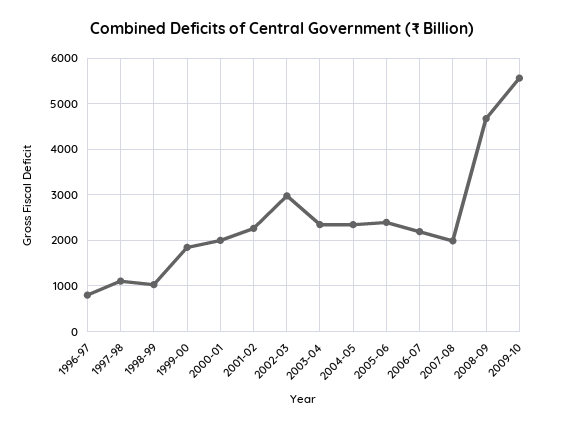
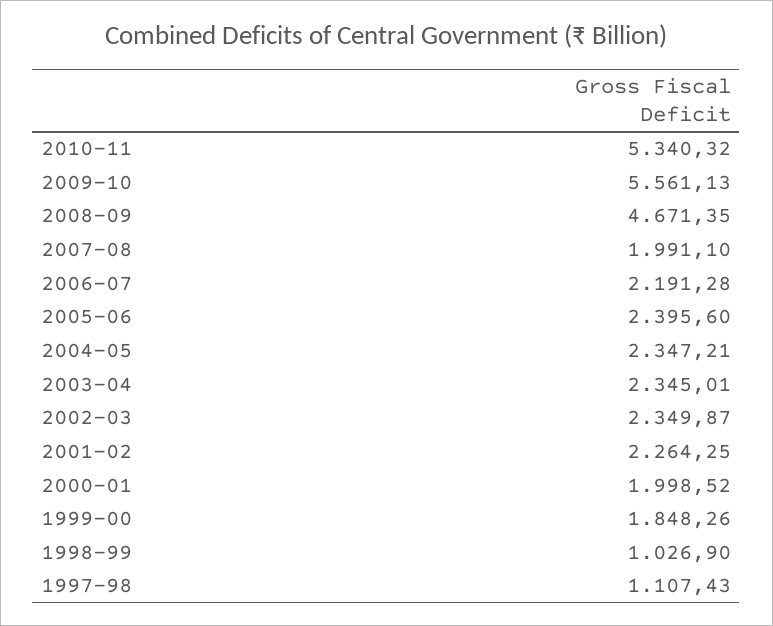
1996-97: 800 -> none
2002-03: 3000 -> 2349.87
2010-11: none -> 5340.32

